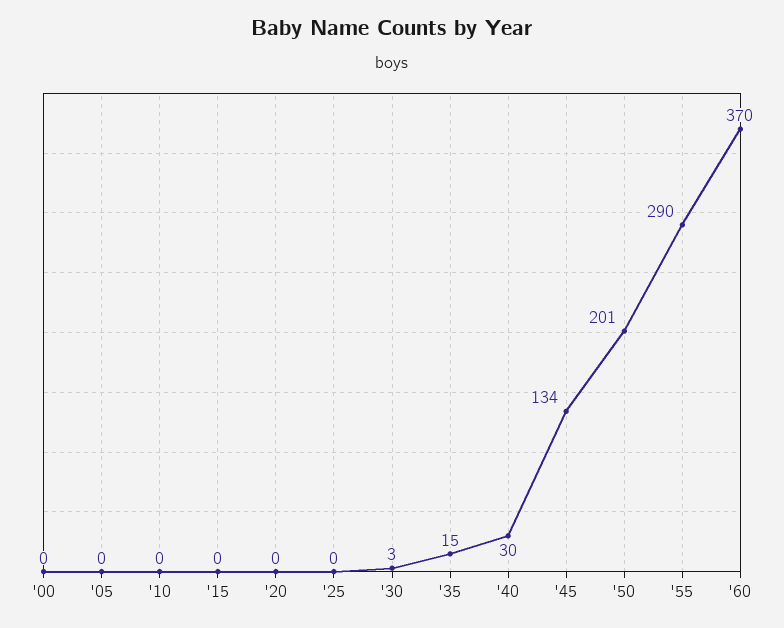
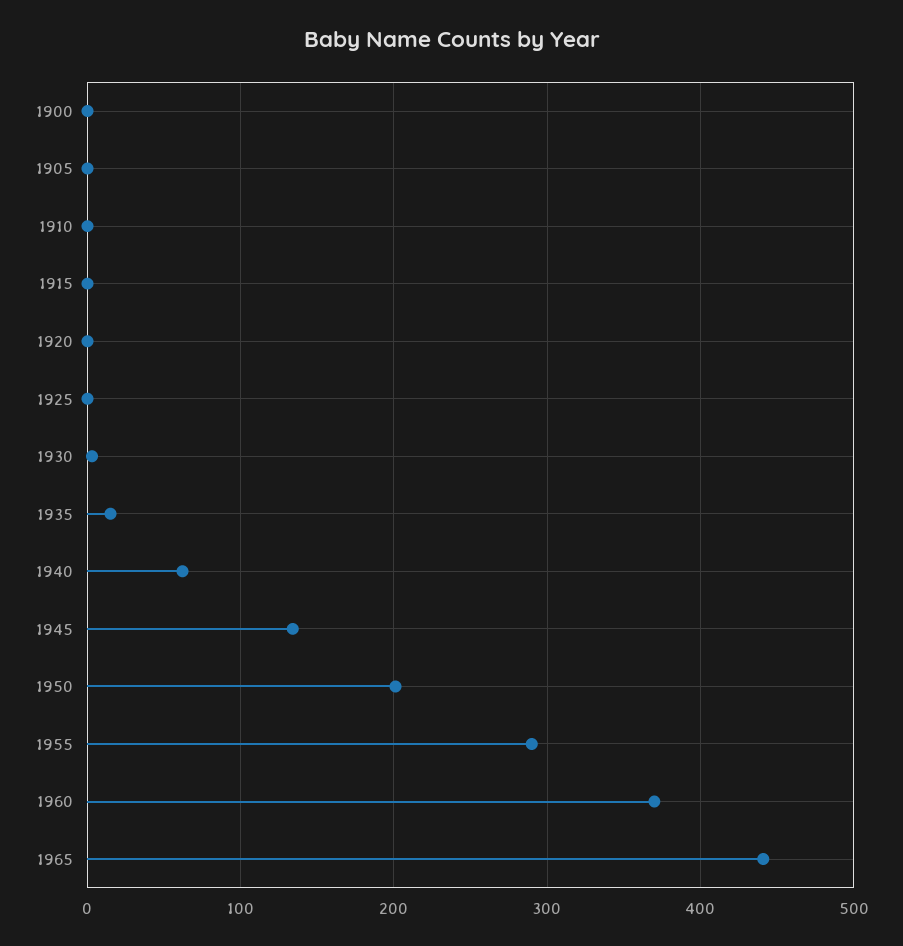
'40: 30 -> 60
1965: none -> 440

